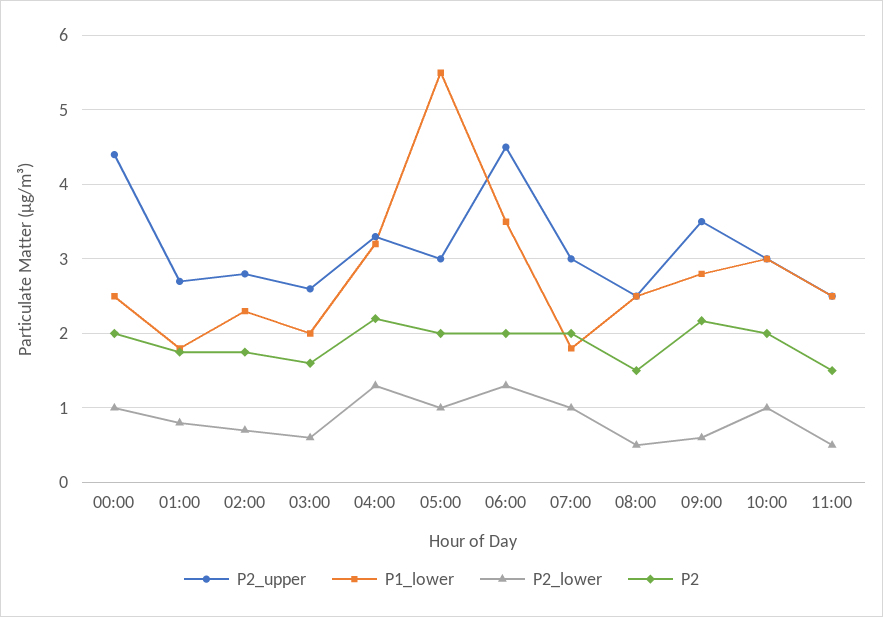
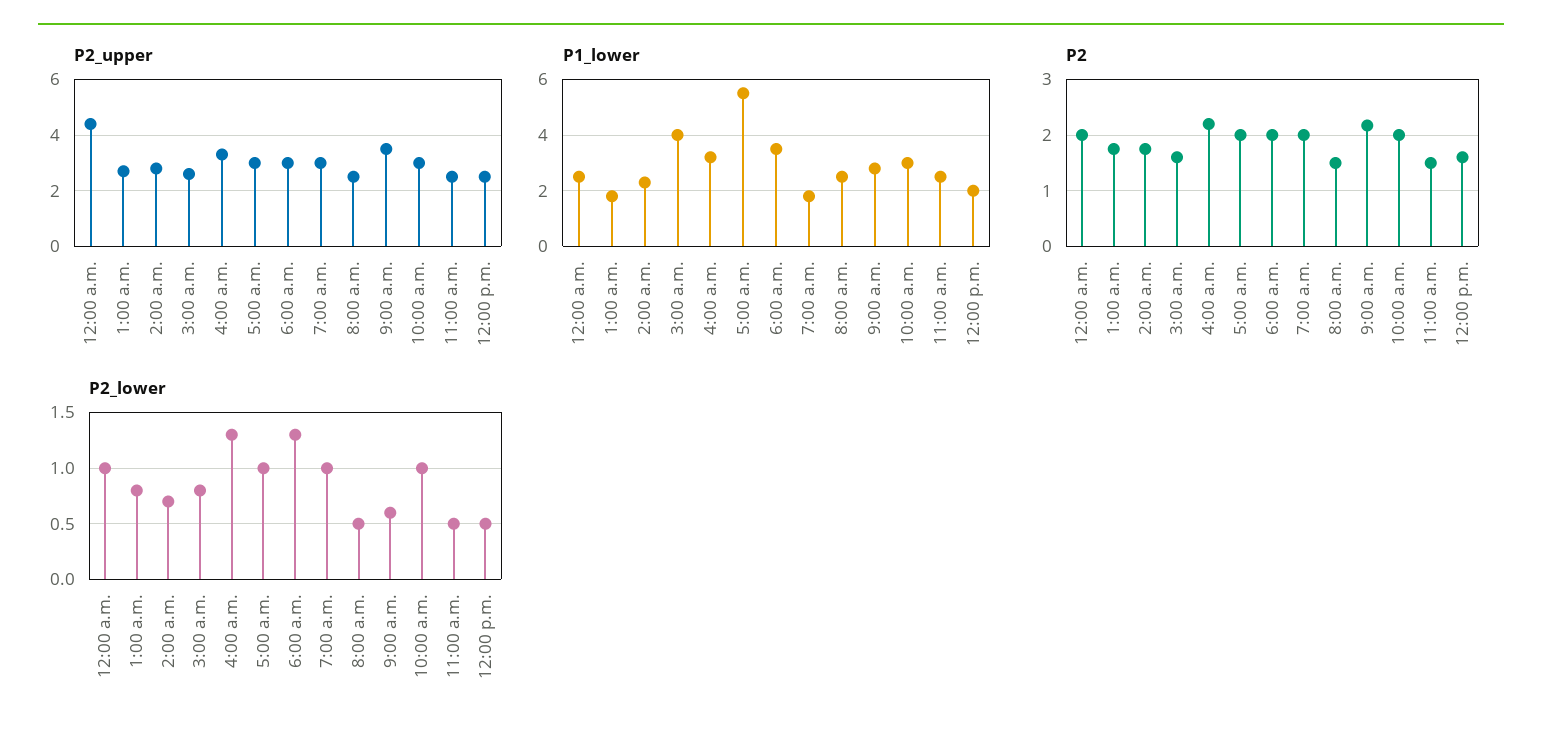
P1_lower, 03:00: 2 -> 4
P2_lower, 03:00: 0.6 -> 0.8
P2_upper, 06:00: 4.5 -> 3
P2_upper, 12:00 p.m.: none -> 2.5
P1_lower, 12:00 p.m.: none -> 2
P2, 12:00 p.m.: none -> 1.6
P2_lower, 12:00 p.m.: none -> 0.5

